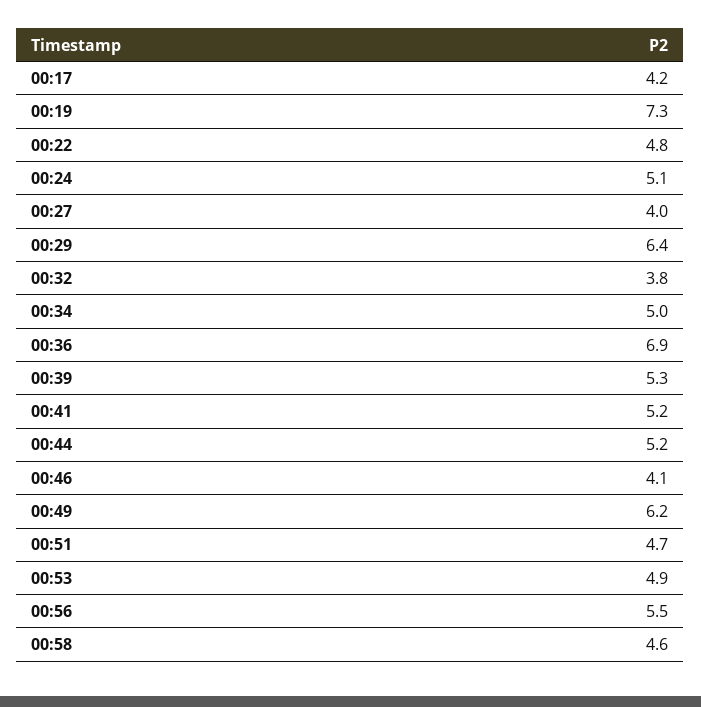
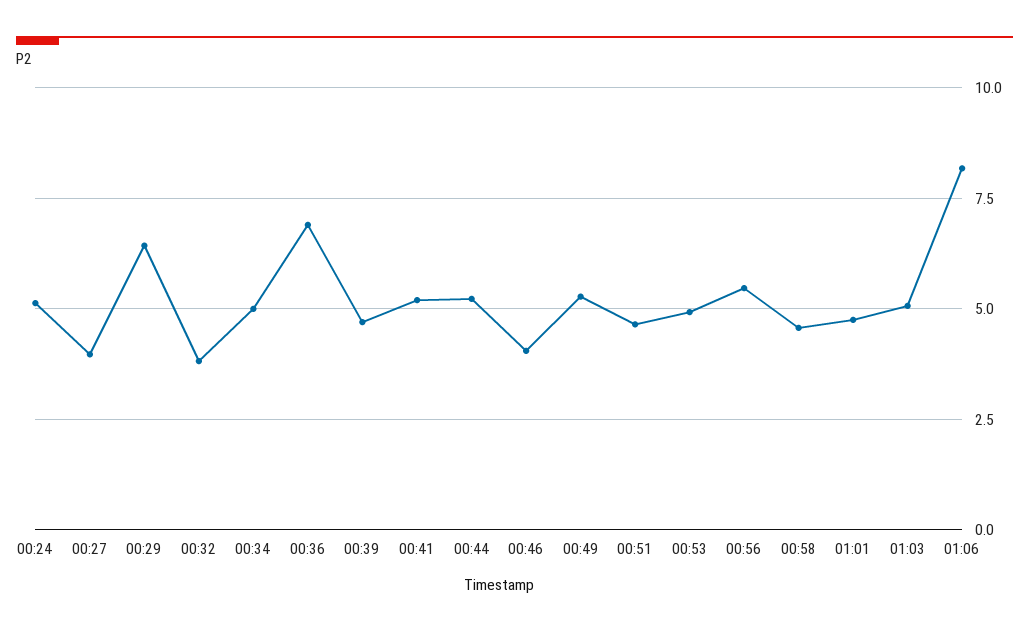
00:17: 4.2 -> none
00:19: 7.3 -> none
00:22: 4.8 -> none
00:39: 5.3 -> 4.75
00:49: 6.2 -> 5.25
01:01: none -> 4.75
01:03: none -> 5
01:06: none -> 8.25

